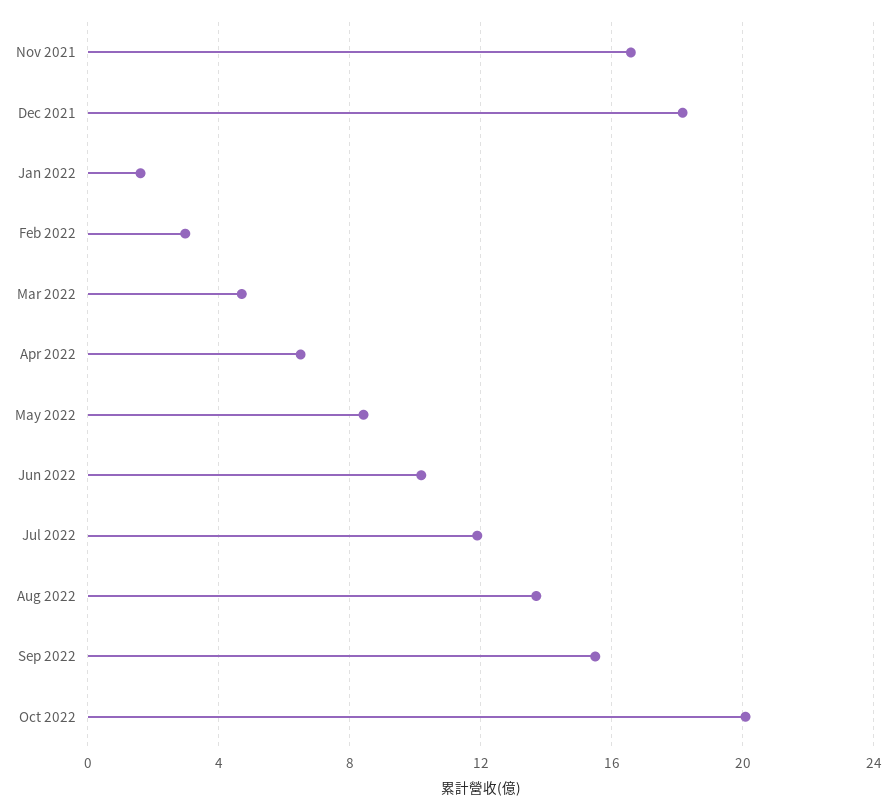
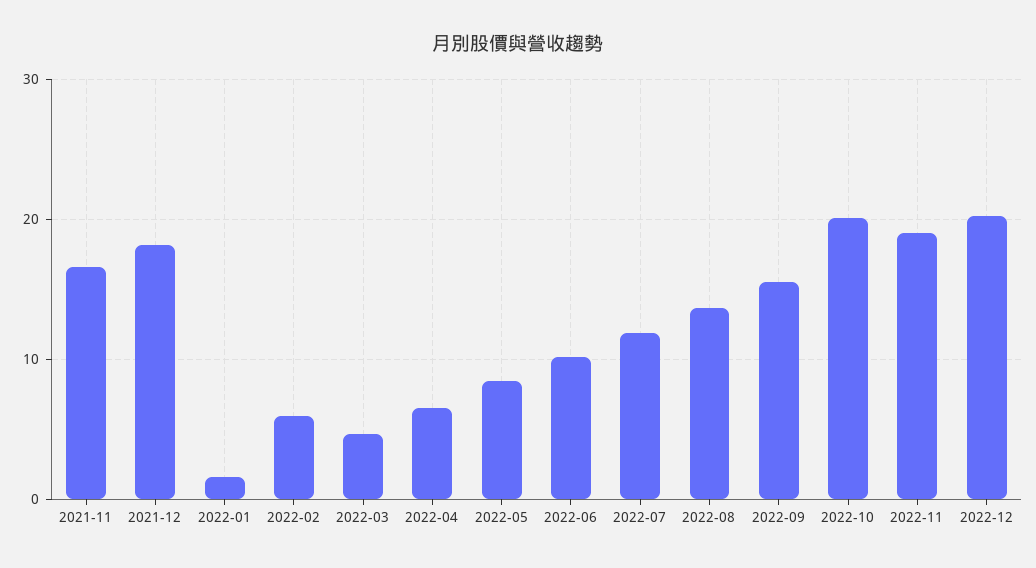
Feb 2022: 3 -> 6
2022-11: none -> 19
2022-12: none -> 20

